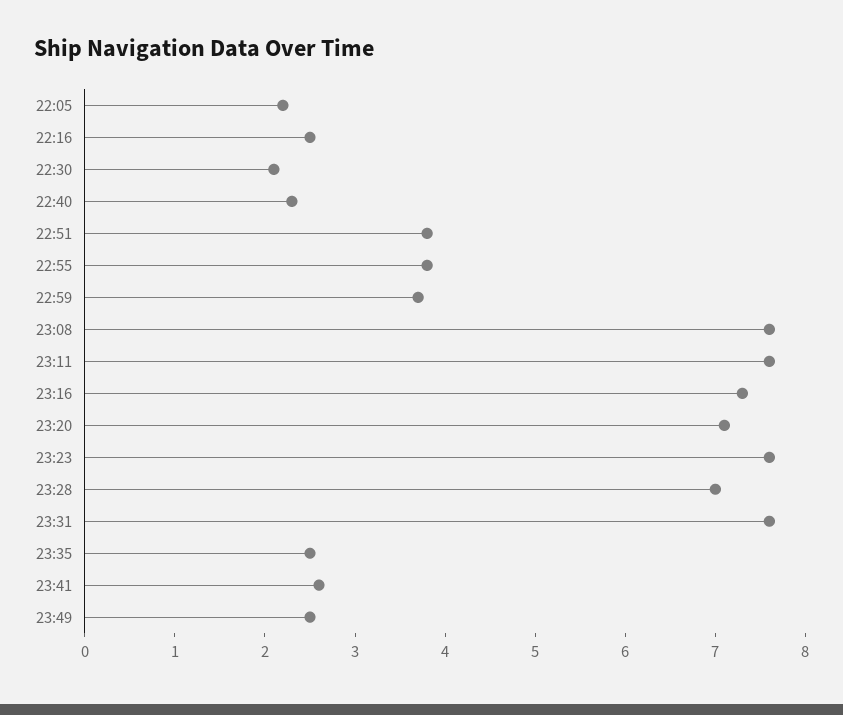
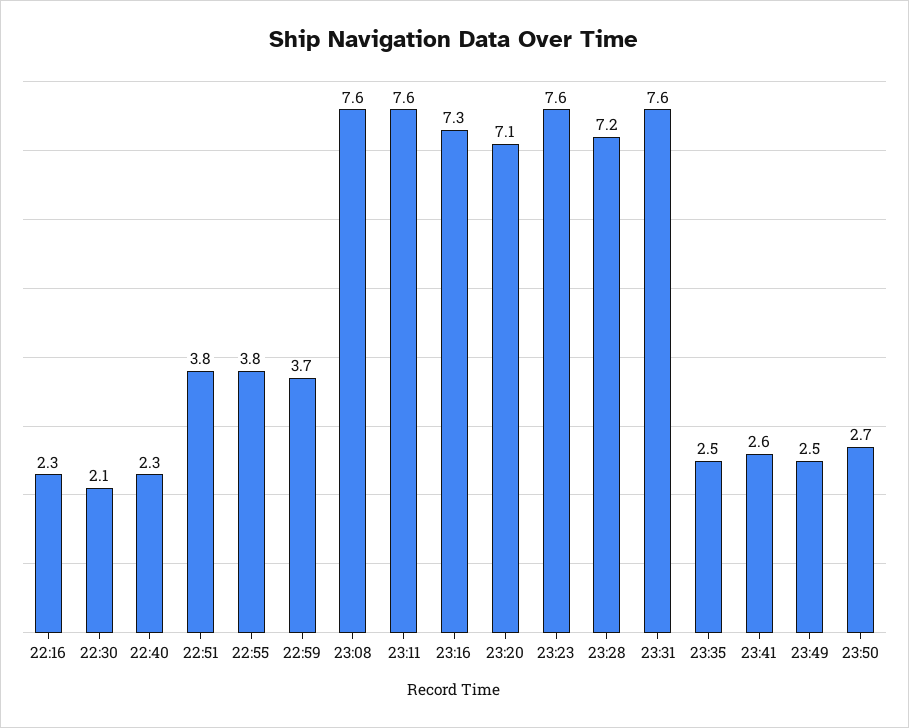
22:05: 2.2 -> none
22:16: 2.5 -> 2.3
23:28: 7 -> 7.2
23:50: none -> 2.7

